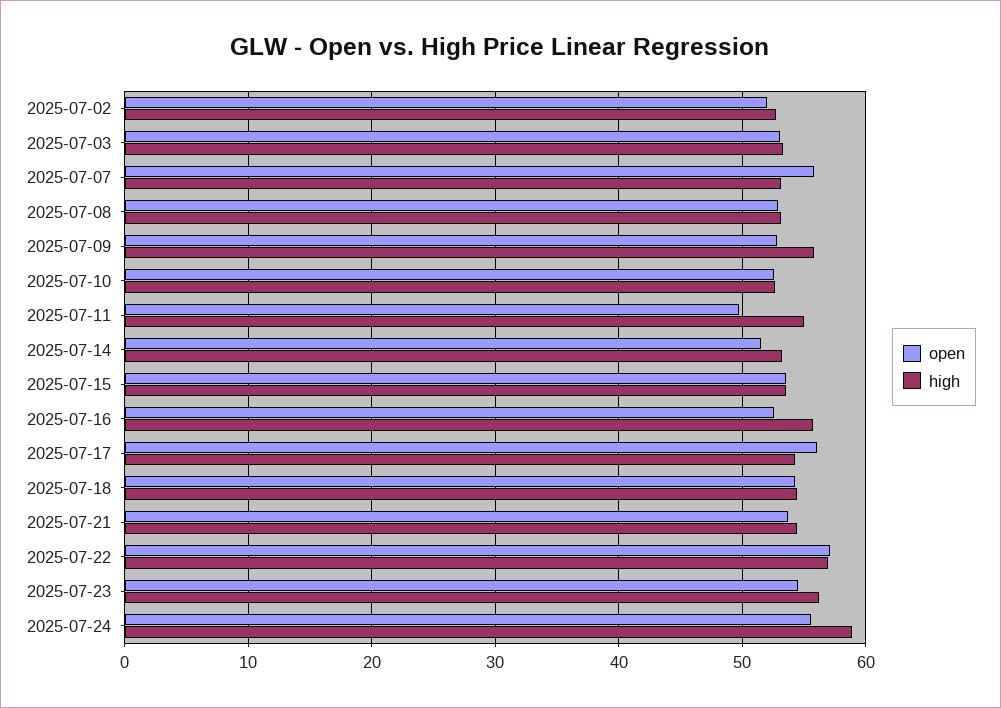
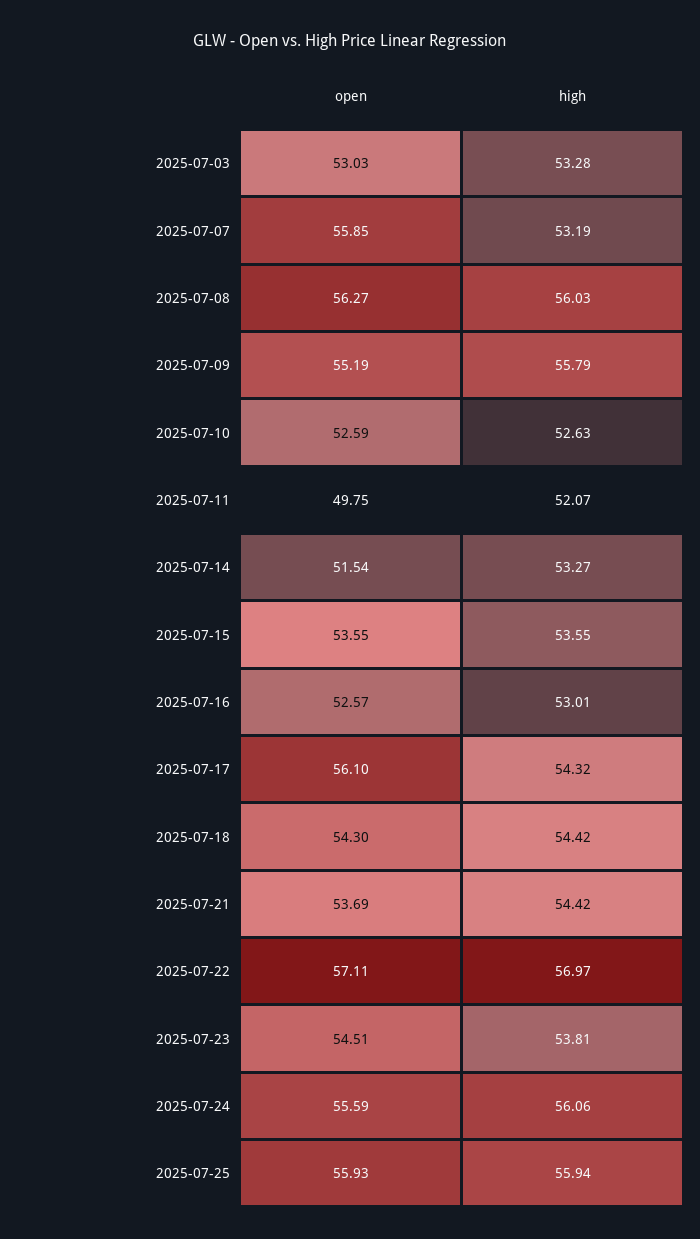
open, 2025-07-02: 52 -> none
high, 2025-07-02: 53 -> none
open, 2025-07-08: 53 -> 56.27
high, 2025-07-08: 53 -> 56.03
open, 2025-07-09: 53 -> 55.19
high, 2025-07-11: 55 -> 52.07
high, 2025-07-16: 56 -> 53.01
high, 2025-07-23: 56 -> 53.81
high, 2025-07-24: 59 -> 56.06
open, 2025-07-25: none -> 55.93
high, 2025-07-25: none -> 55.94

